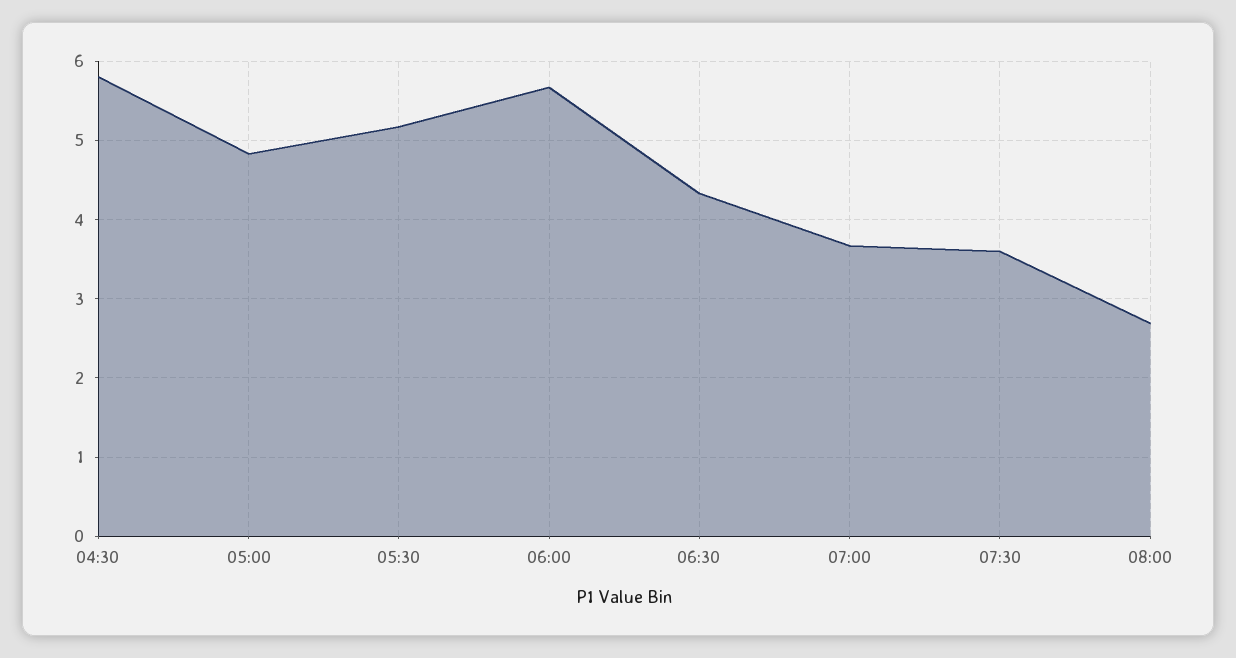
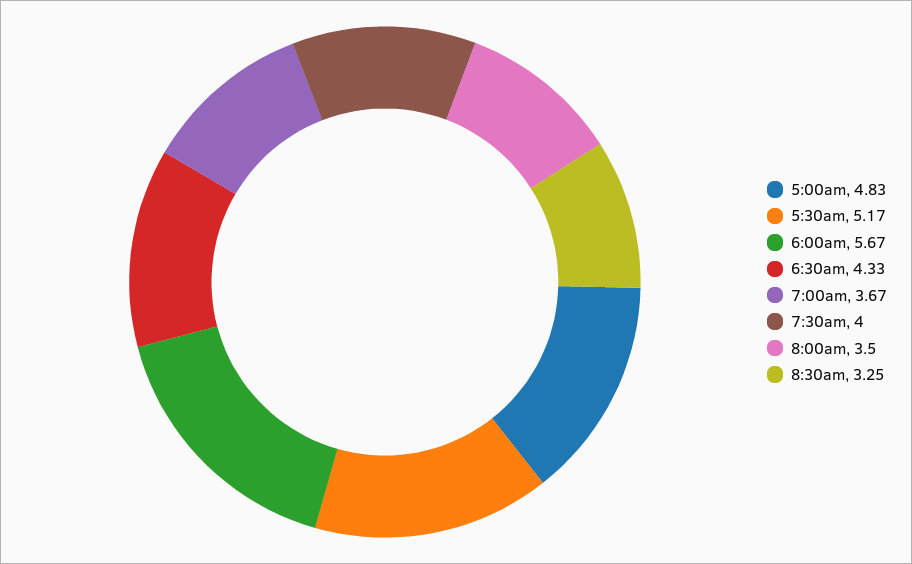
04:30: 5.8 -> none
07:30: 3.6 -> 4
08:00: 2.7 -> 3.5
8:30am: none -> 3.25

